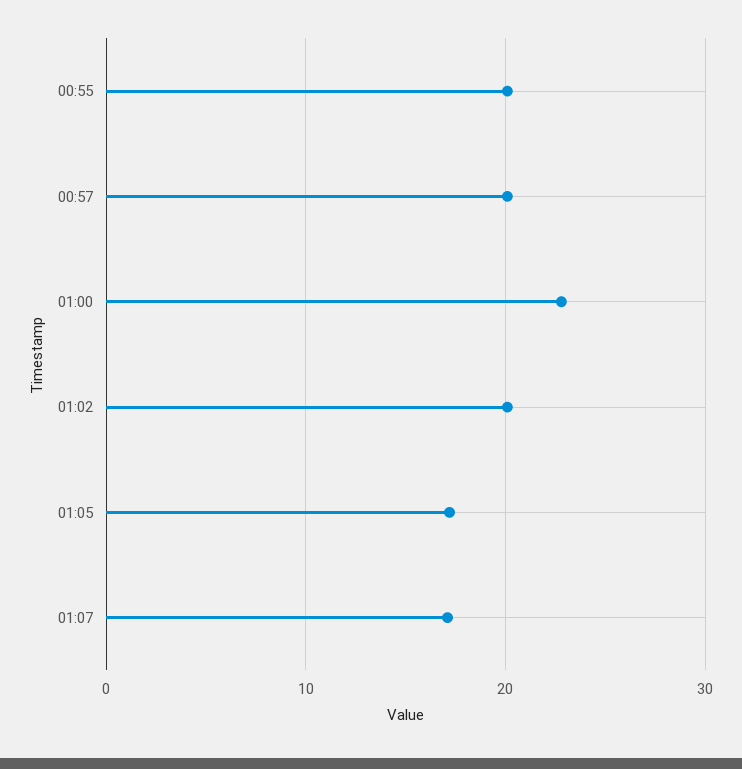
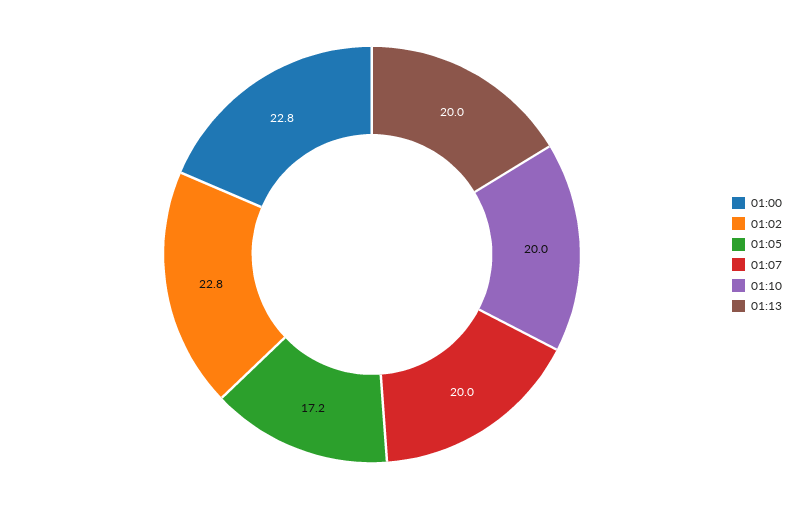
00:55: 20 -> none
00:57: 20 -> none
01:02: 20 -> 22.8
01:07: 17 -> 20
01:10: none -> 20
01:13: none -> 20

